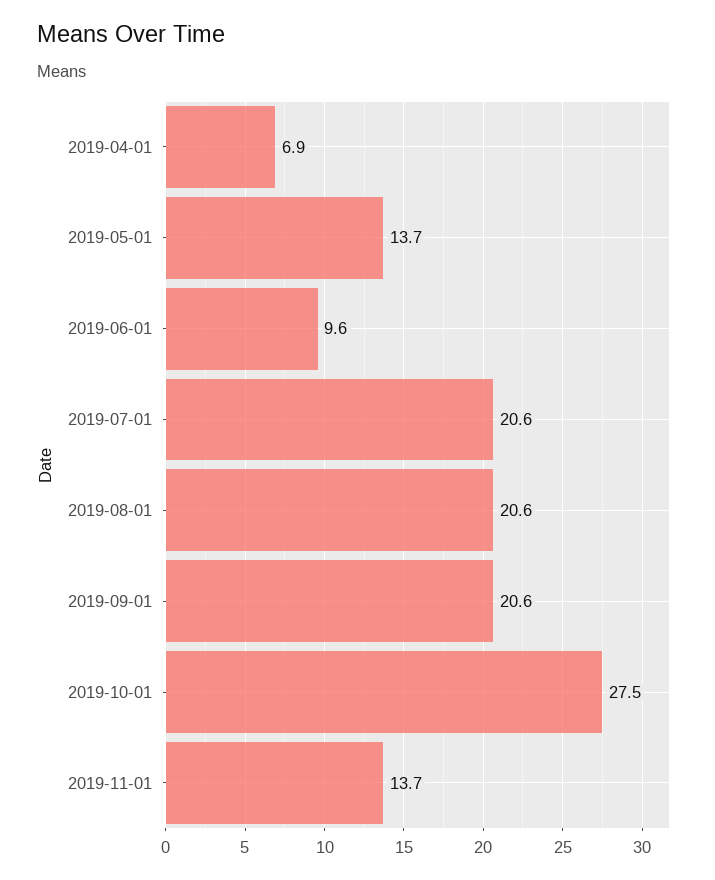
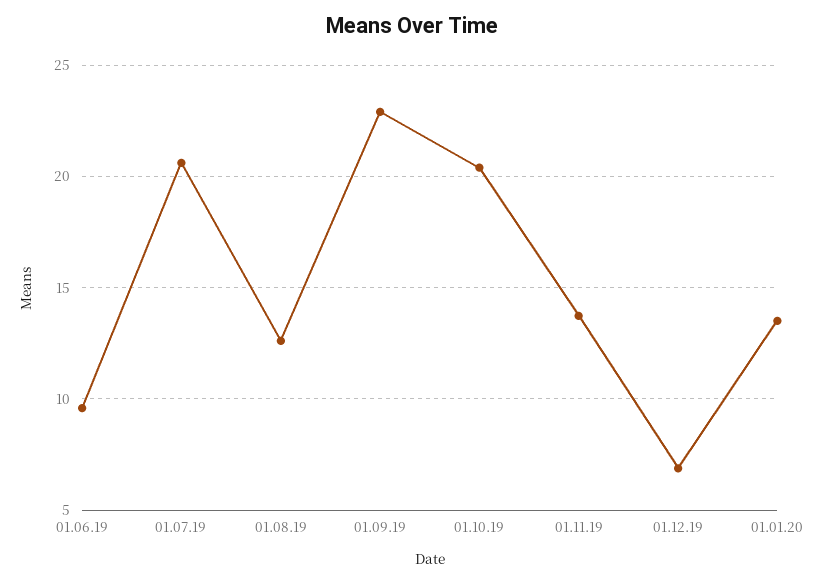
2019-04-01: 6.9 -> none
2019-05-01: 13.7 -> none
2019-08-01: 20.6 -> 12.5
2019-09-01: 20.6 -> 23
2019-10-01: 27.5 -> 20.5
01.12.19: none -> 7
01.01.20: none -> 13.5

